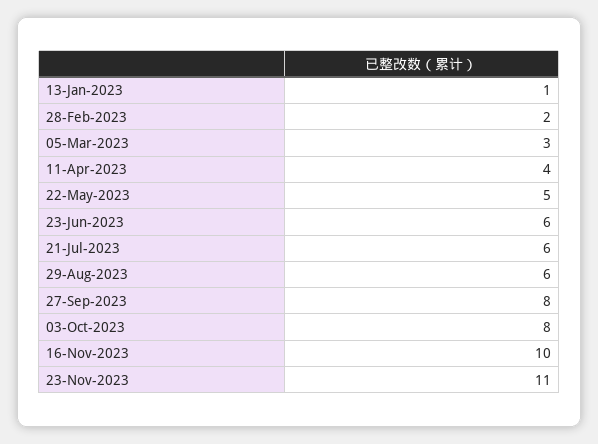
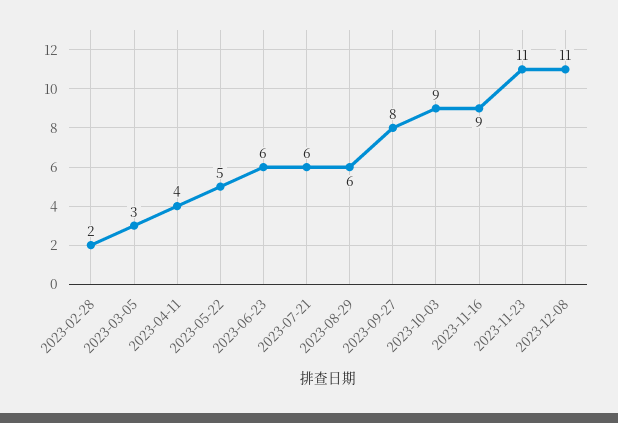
13-Jan-2023: 1 -> none
03-Oct-2023: 8 -> 9
16-Nov-2023: 10 -> 9
2023-12-08: none -> 11

